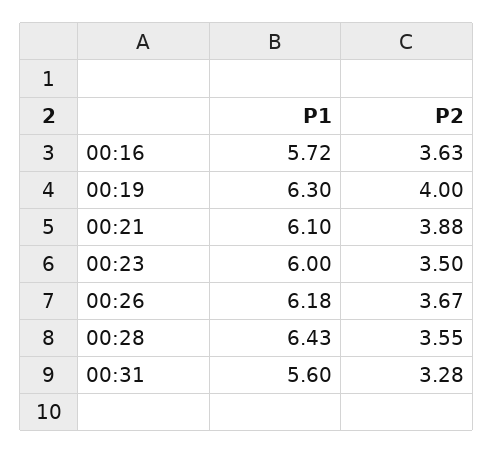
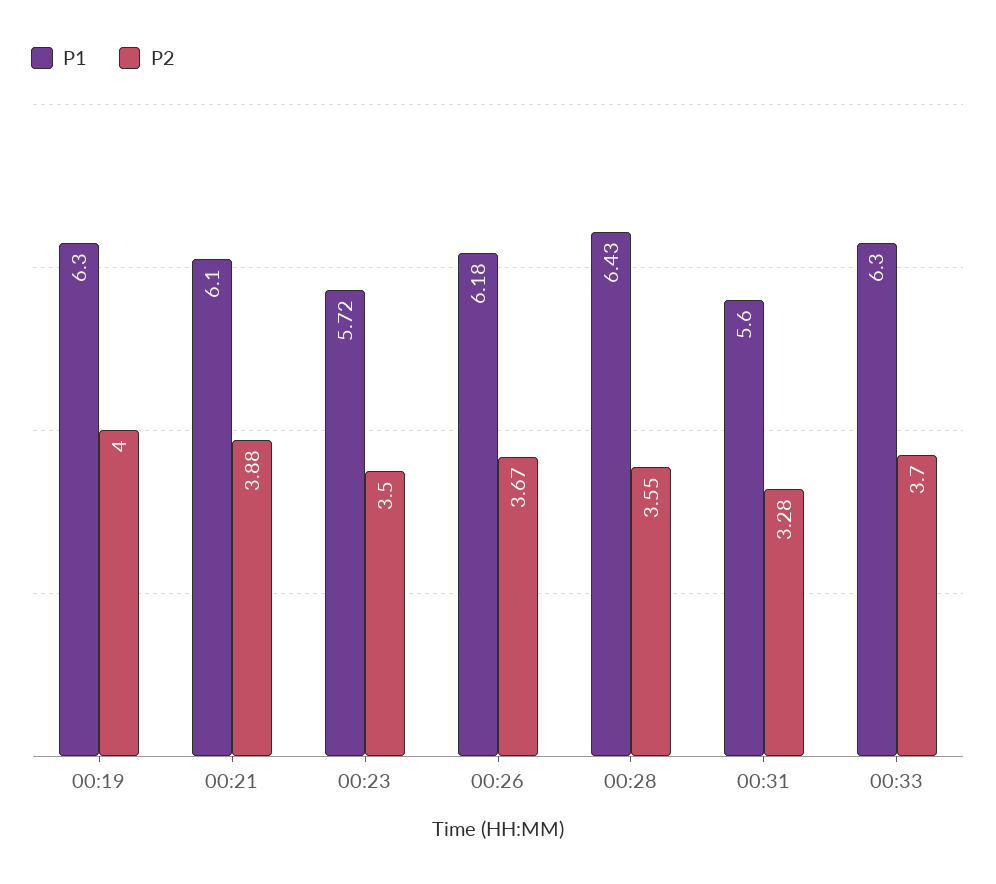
P1, 00:16: 5.72 -> none
P2, 00:16: 3.63 -> none
P1, 00:23: 6 -> 5.72
P1, 00:33: none -> 6.3
P2, 00:33: none -> 3.7

